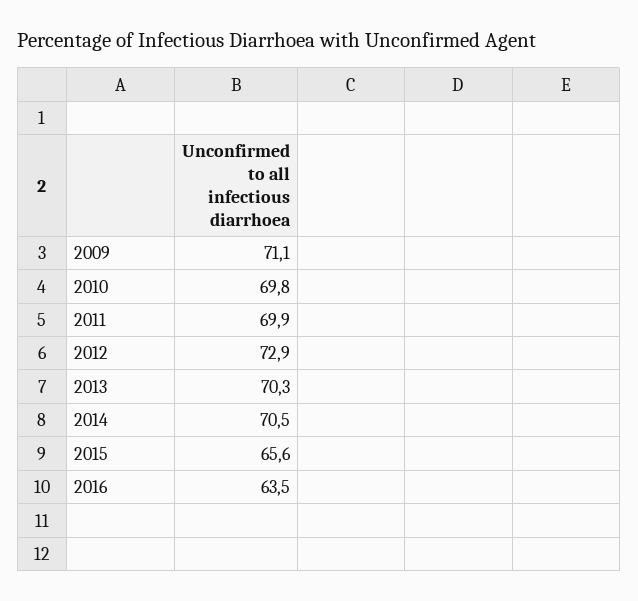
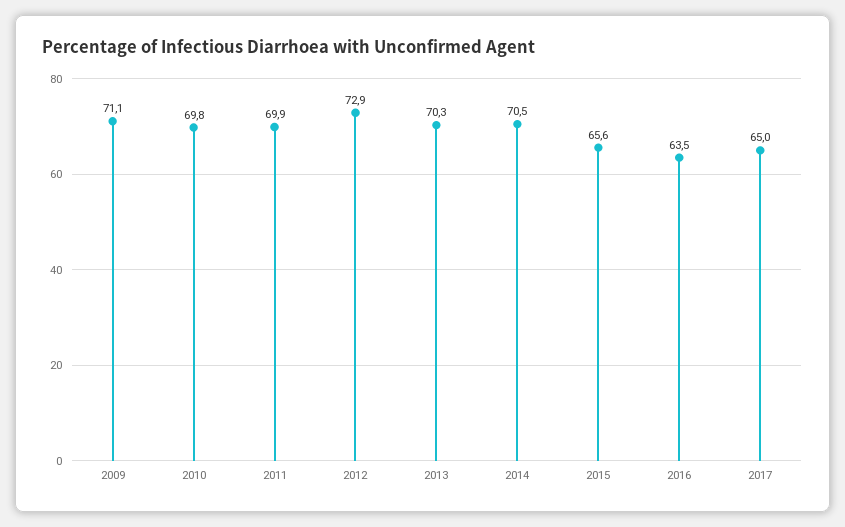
2017: none -> 65

